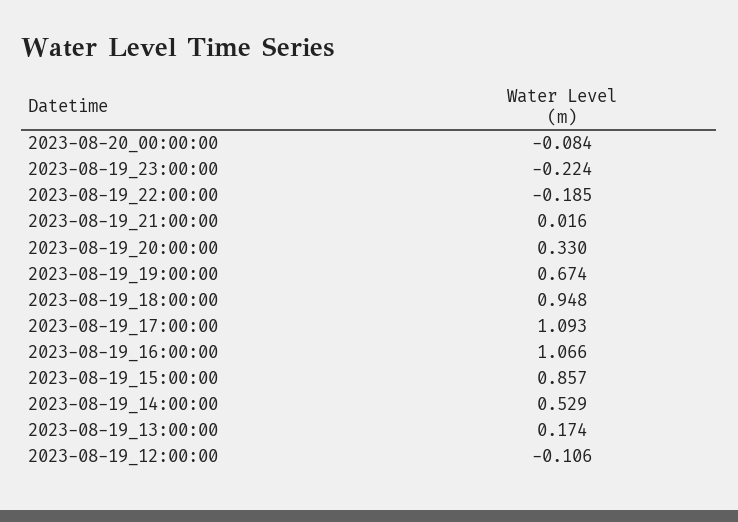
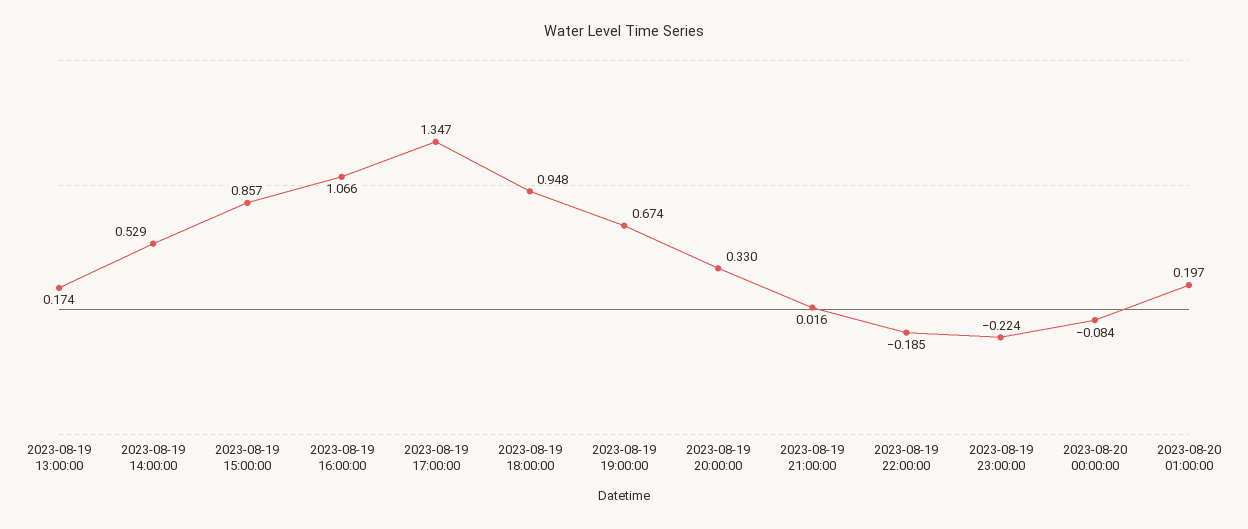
2023-08-19_17:00:00: 1.093 -> 1.347
2023-08-19_12:00:00: -0.106 -> none
2023-08-20 01:00:00: none -> 0.197

